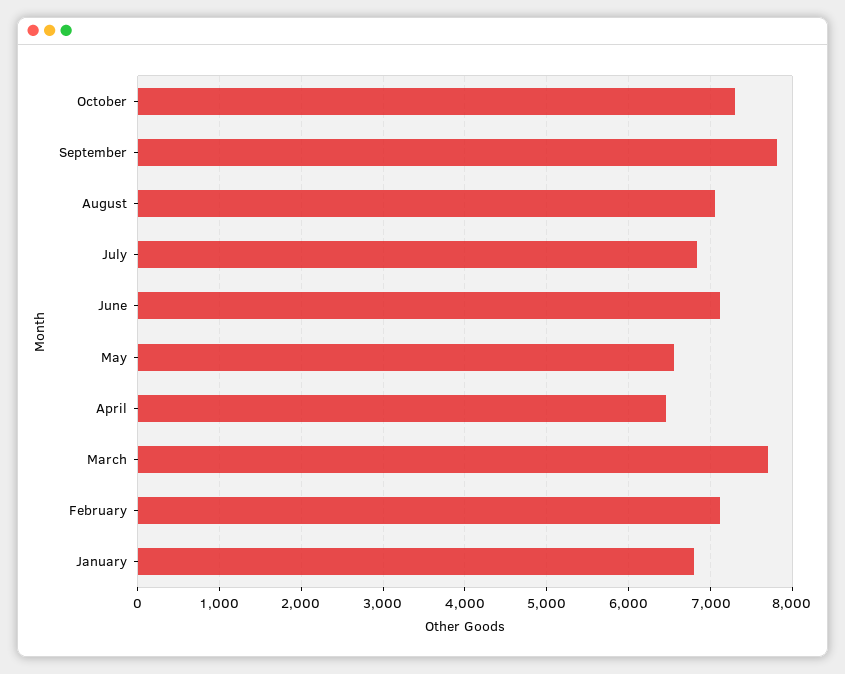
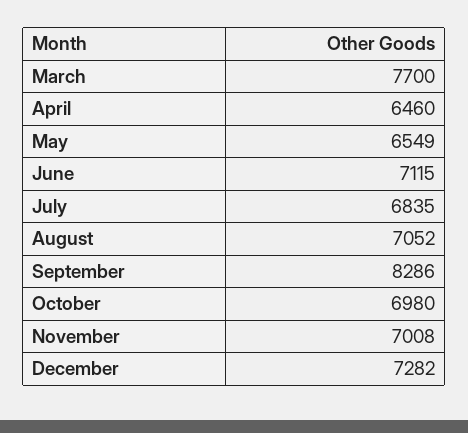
October: 7300 -> 6980
September: 7800 -> 8286
February: 7100 -> none
January: 6800 -> none
November: none -> 7008
December: none -> 7282

